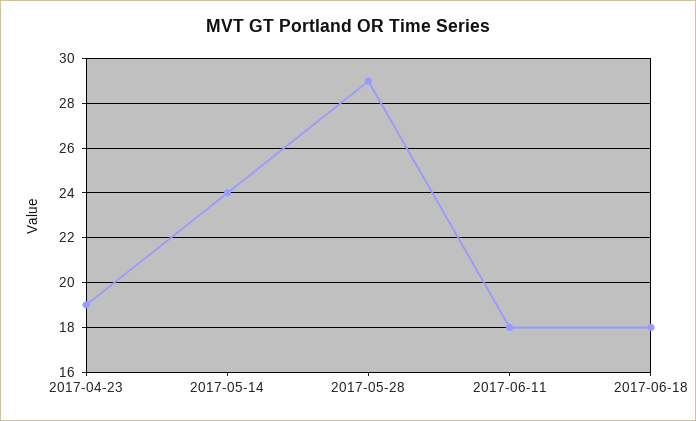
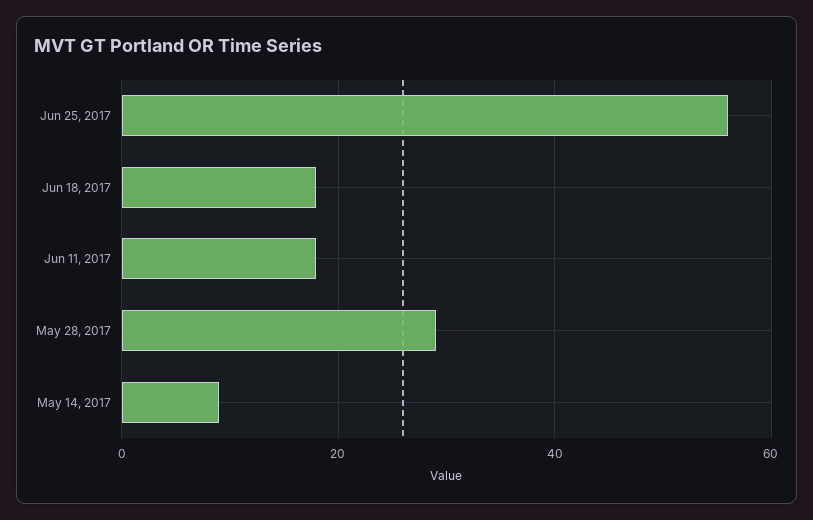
2017-04-23: 19 -> none
2017-05-14: 24 -> 10
Jun 25, 2017: none -> 55

